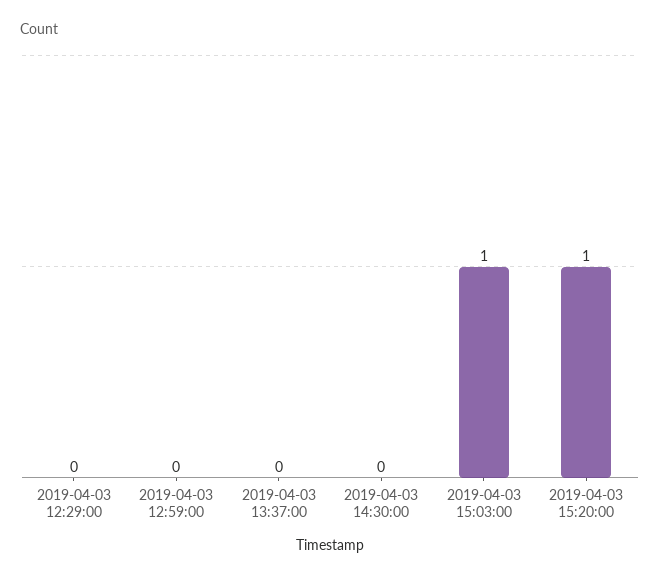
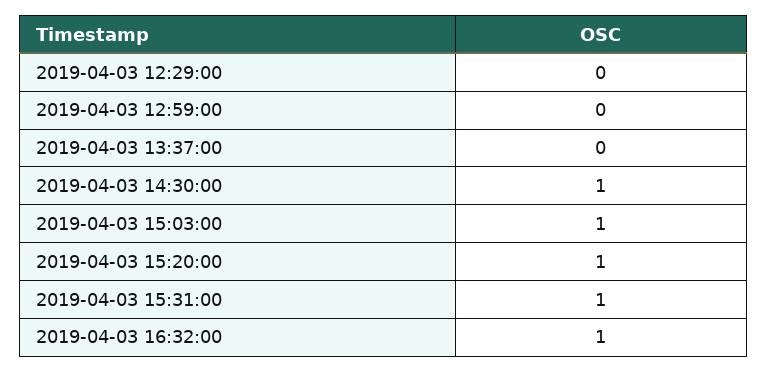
2019-04-03 14:30:00: 0 -> 1
2019-04-03 15:31:00: none -> 1
2019-04-03 16:32:00: none -> 1

